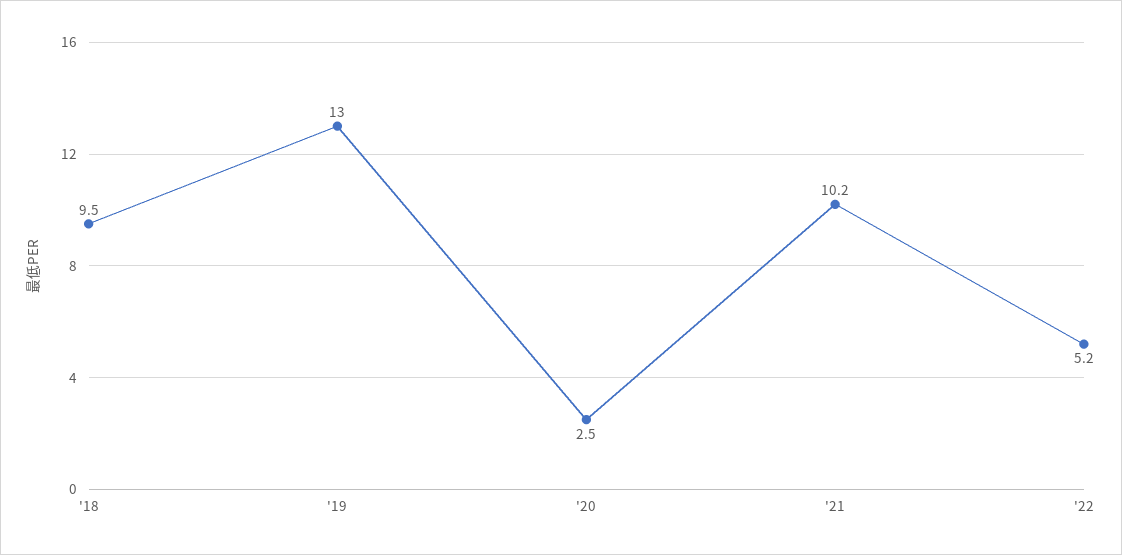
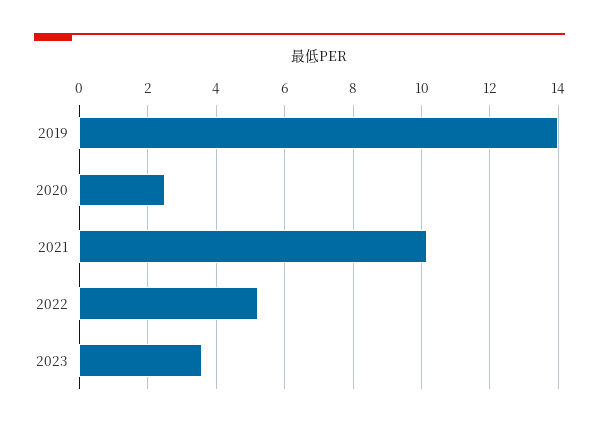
'18: 9.5 -> none
'19: 13 -> 14
2023: none -> 3.6

